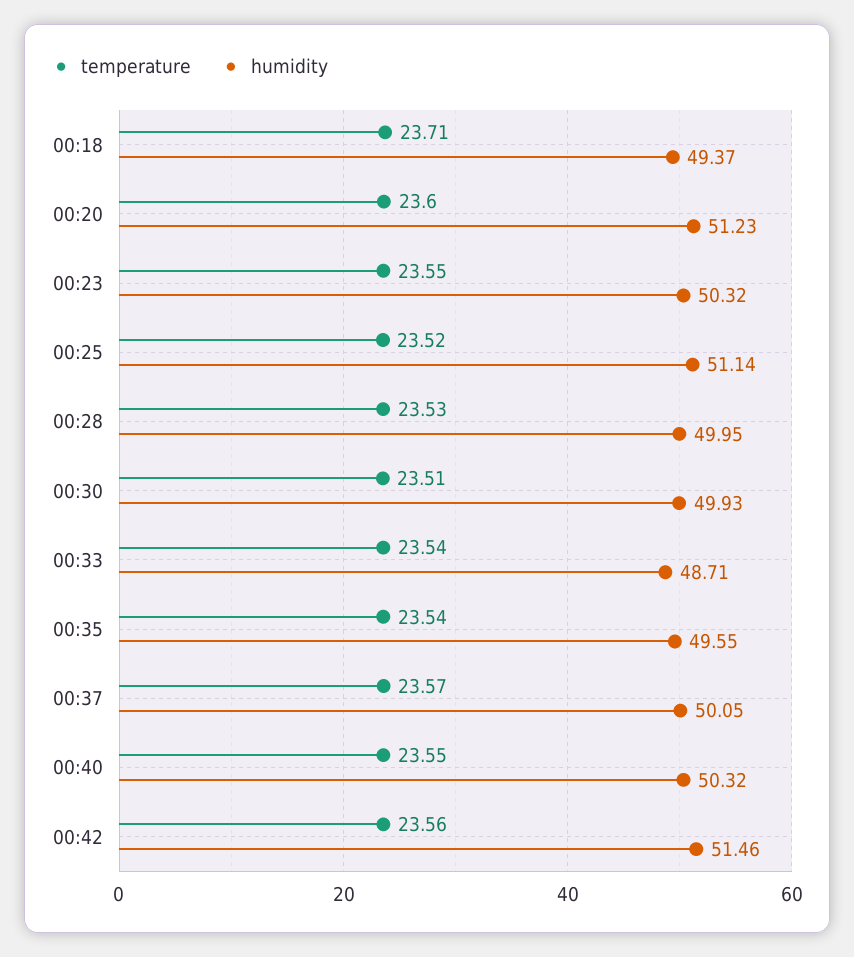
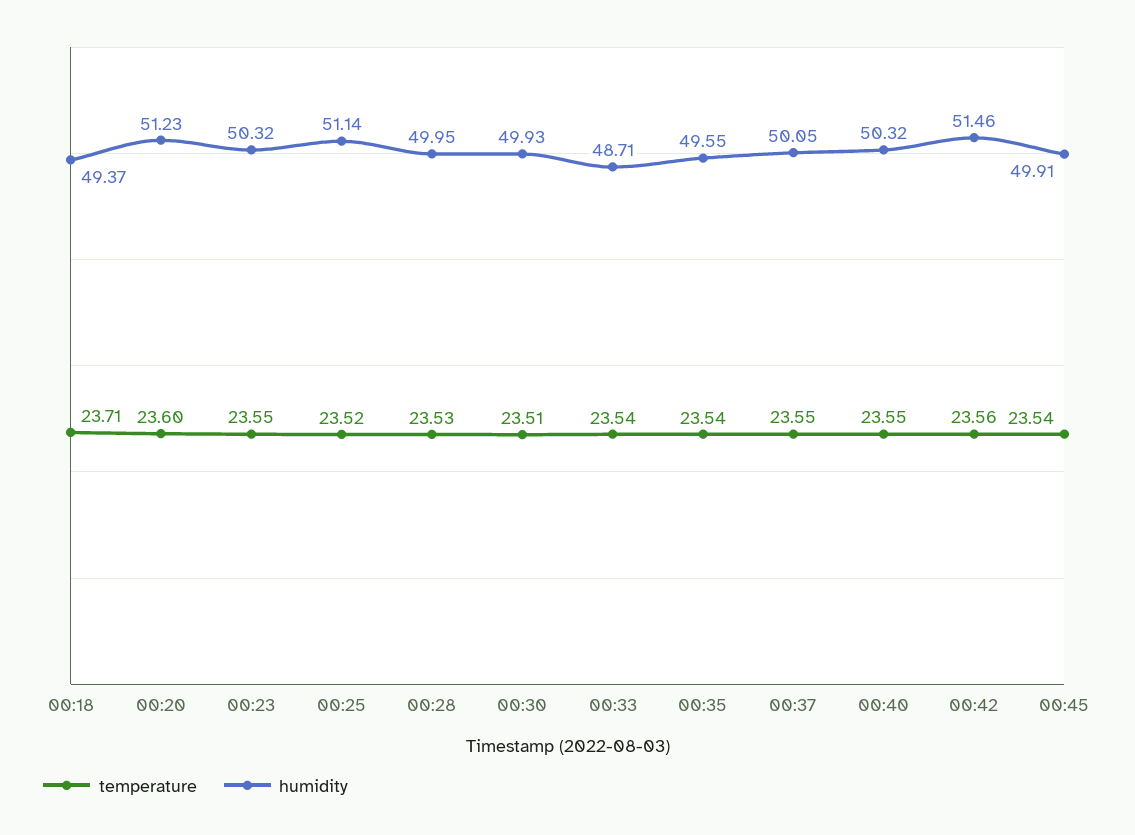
temperature, 00:37: 23.57 -> 23.55
temperature, 00:45: none -> 23.54
humidity, 00:45: none -> 49.91

